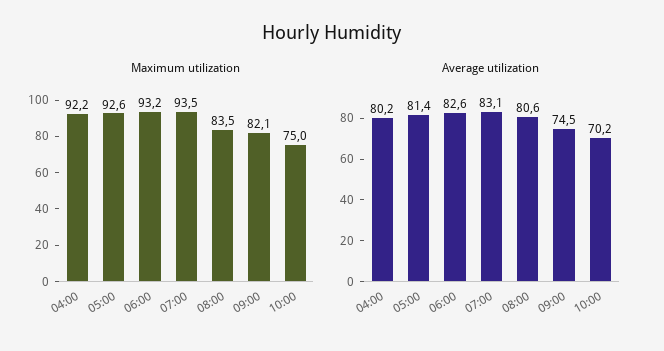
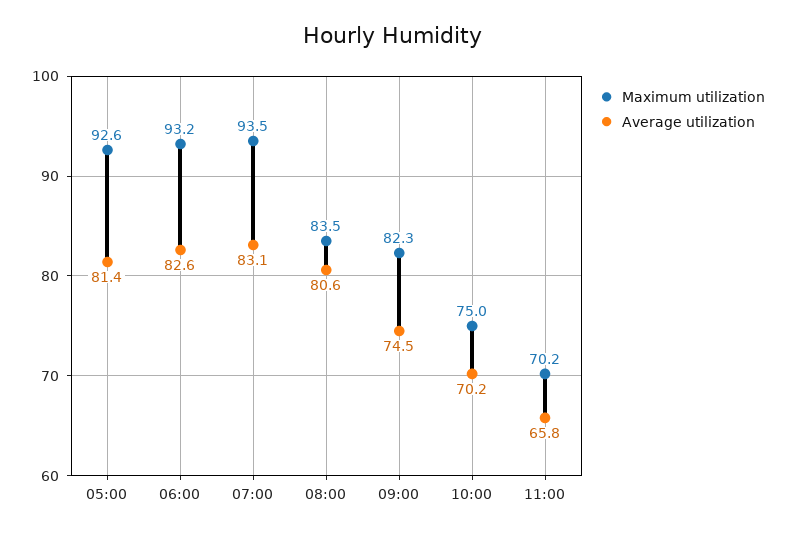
Maximum utilization, 04:00: 92.2 -> none
Maximum utilization, 09:00: 82.1 -> 82.3
Average utilization, 04:00: 80.2 -> none
Maximum utilization, 11:00: none -> 70.2
Average utilization, 11:00: none -> 65.8

